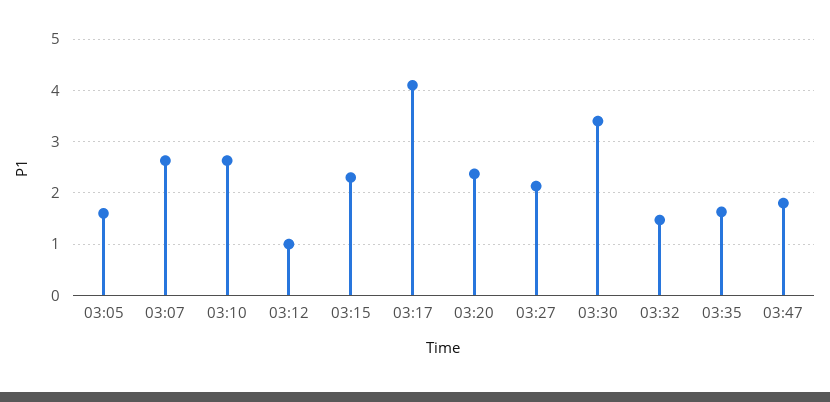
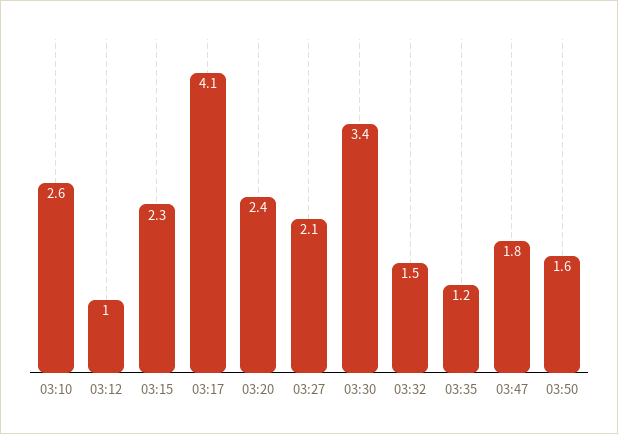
03:05: 1.6 -> none
03:07: 2.6 -> none
03:35: 1.6 -> 1.2
03:50: none -> 1.6

